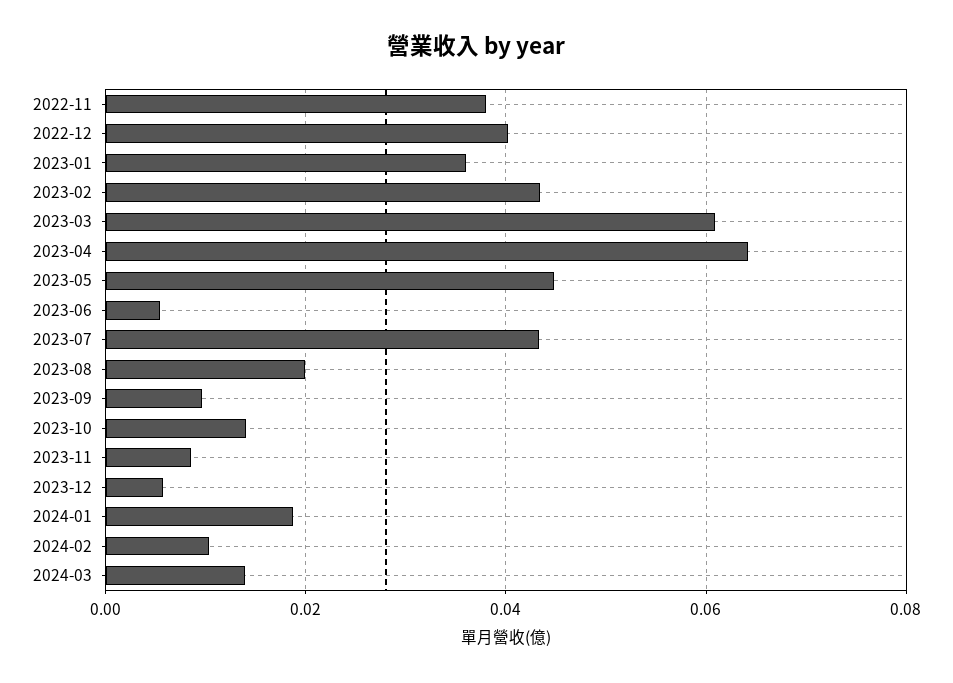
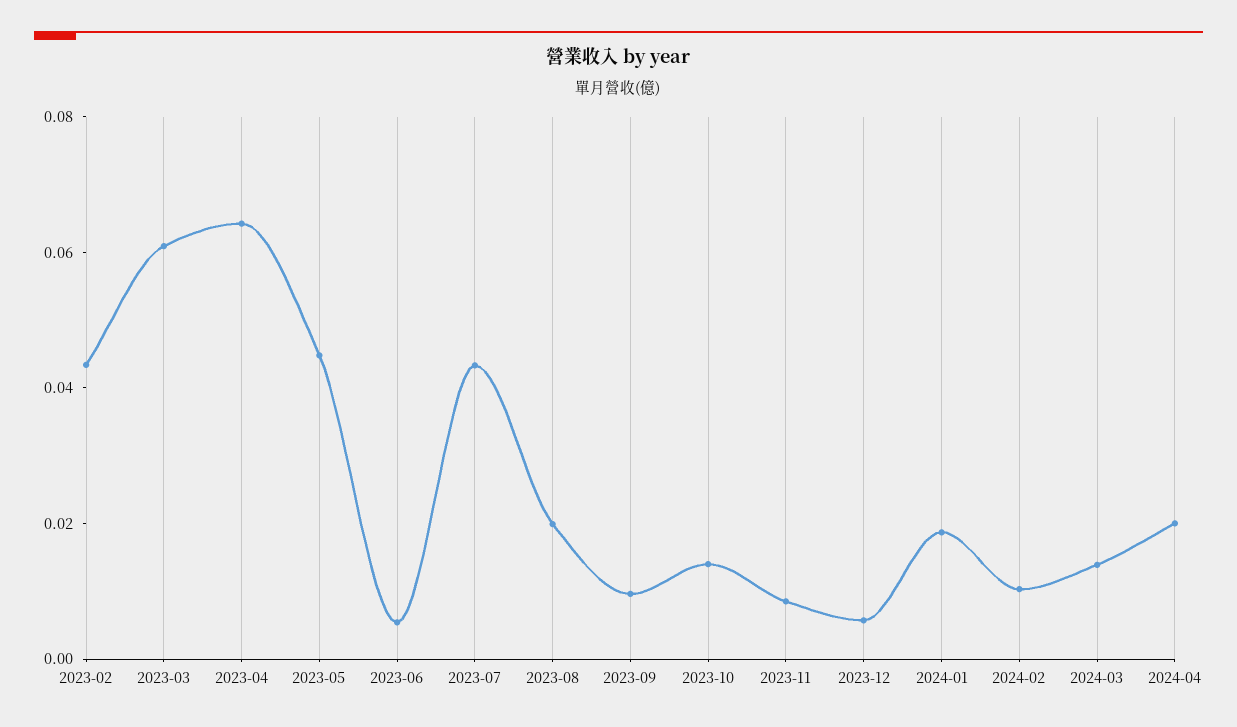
2022-11: 0.038 -> none
2022-12: 0.04 -> none
2023-01: 0.036 -> none
2024-04: none -> 0.02

